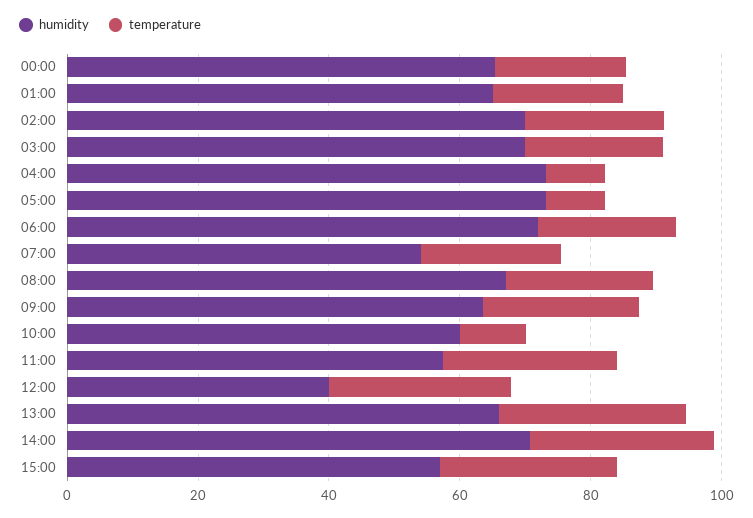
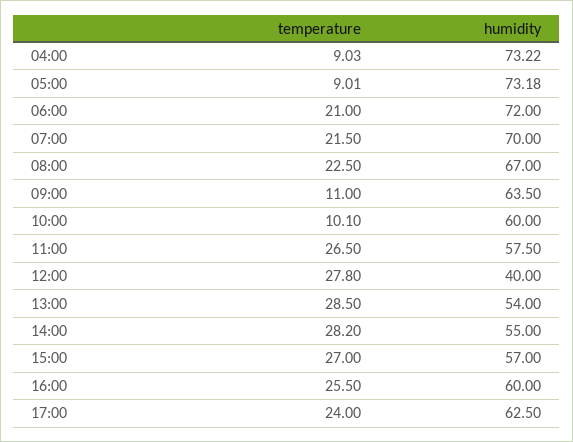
humidity, 00:00: 65 -> none
temperature, 00:00: 20 -> none
humidity, 01:00: 65 -> none
temperature, 01:00: 20 -> none
humidity, 02:00: 70 -> none
temperature, 02:00: 20 -> none
humidity, 03:00: 70 -> none
temperature, 03:00: 20 -> none
humidity, 07:00: 55 -> 70
temperature, 09:00: 25 -> 11
humidity, 13:00: 65 -> 54
humidity, 14:00: 70 -> 55
temperature, 16:00: none -> 25.5
humidity, 16:00: none -> 60
temperature, 17:00: none -> 24
humidity, 17:00: none -> 62.5

